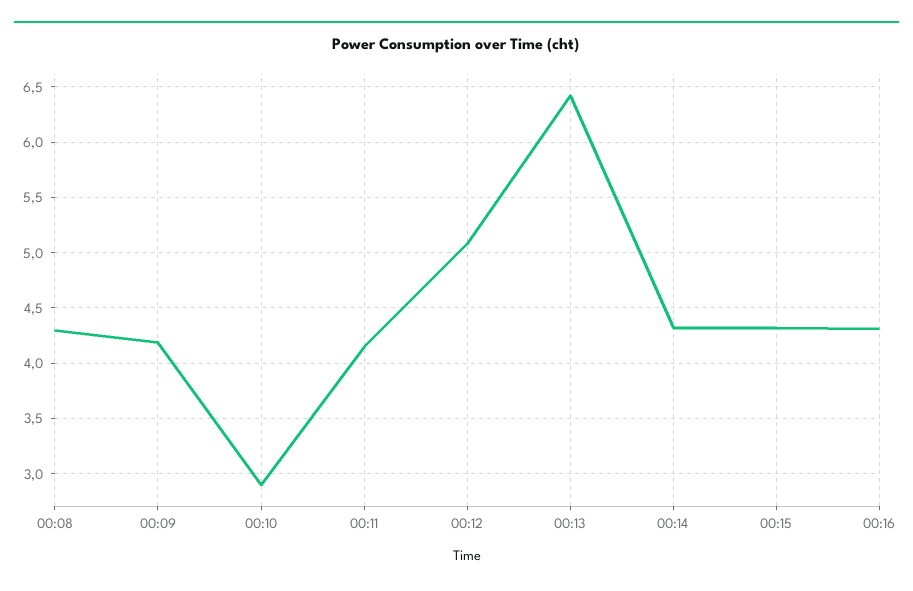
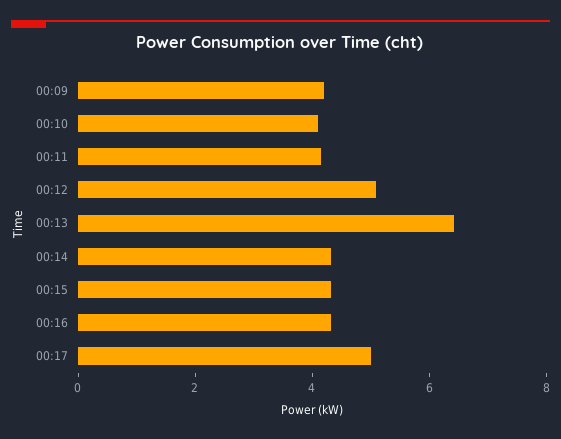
00:08: 4.3 -> none
00:10: 2.9 -> 4
00:17: none -> 5

